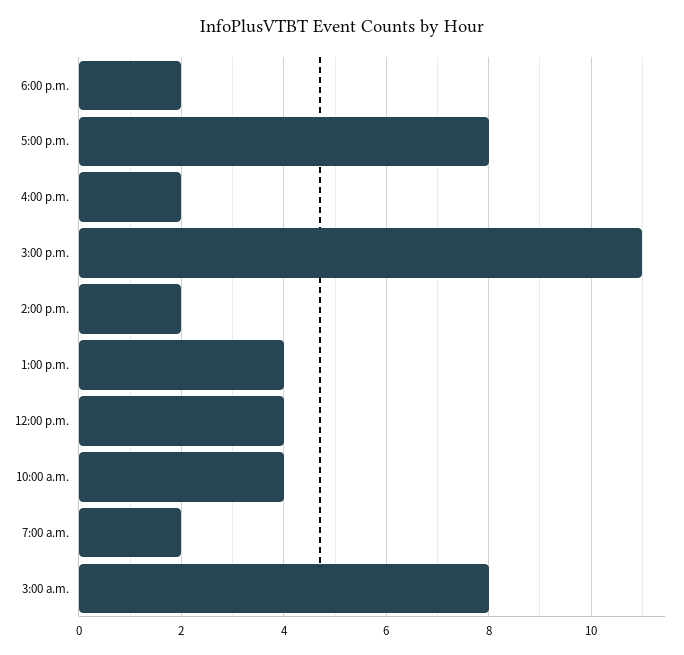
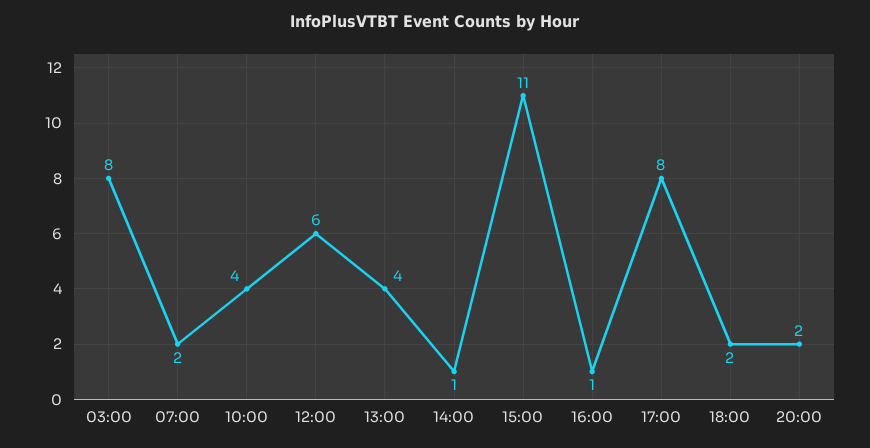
4:00 p.m.: 2 -> 1
2:00 p.m.: 2 -> 1
12:00 p.m.: 4 -> 6
20:00: none -> 2

